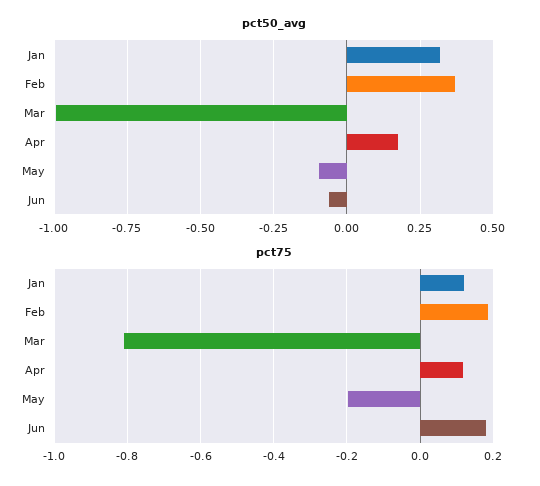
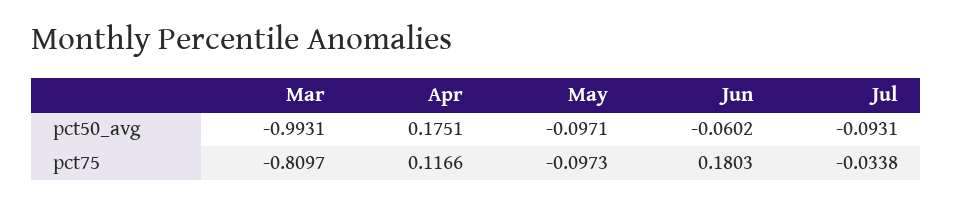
pct50_avg, Jan: 0.325 -> none
pct50_avg, Feb: 0.375 -> none
pct75, Jan: 0.12 -> none
pct75, Feb: 0.18 -> none
pct75, May: -0.2 -> -0.0973
pct50_avg, Jul: none -> -0.0931
pct75, Jul: none -> -0.0338

